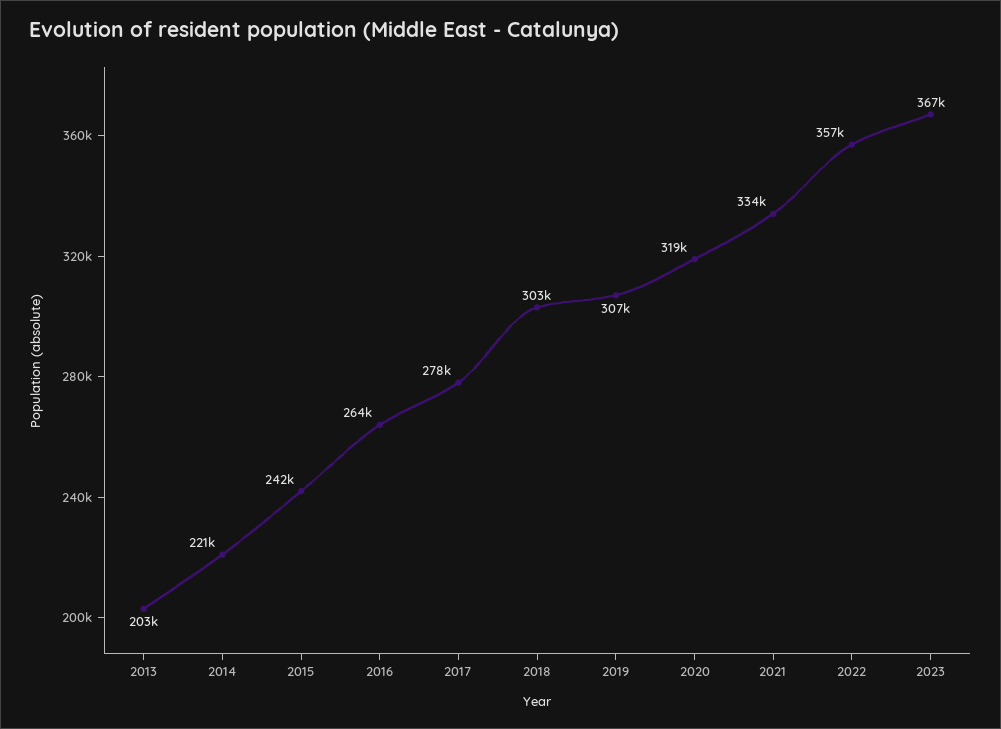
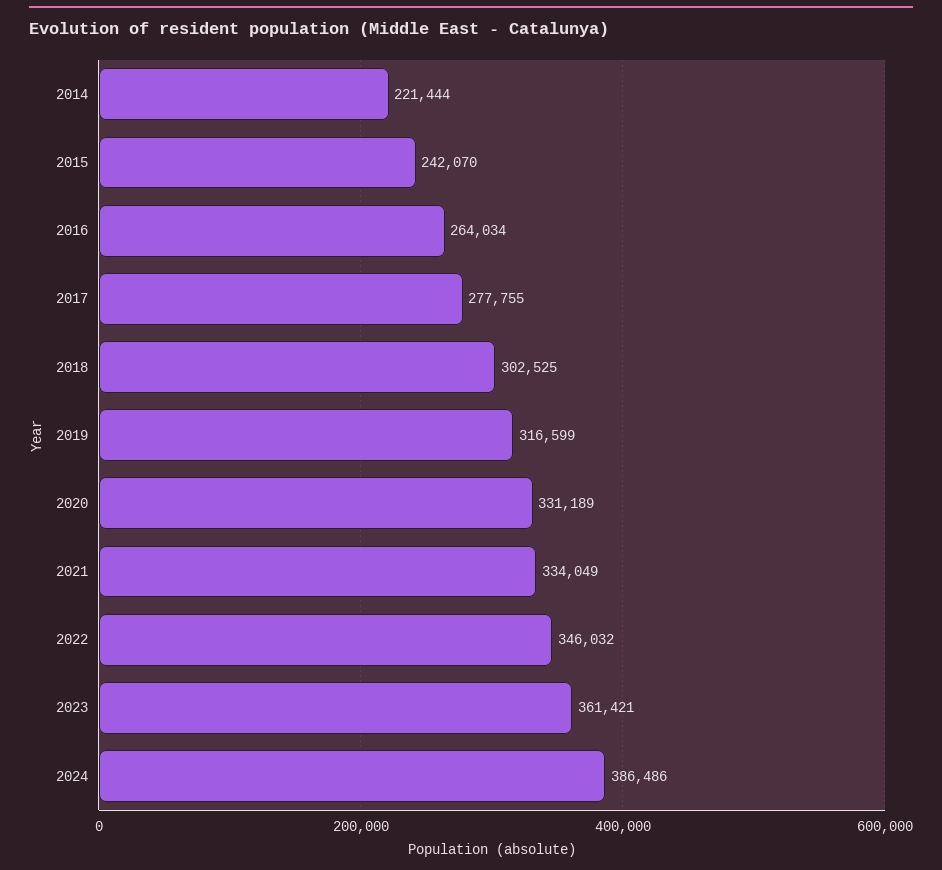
2013: 203000 -> none
2019: 307000 -> 316599
2020: 319000 -> 331189
2022: 357000 -> 346032
2023: 367000 -> 361421
2024: none -> 386486

